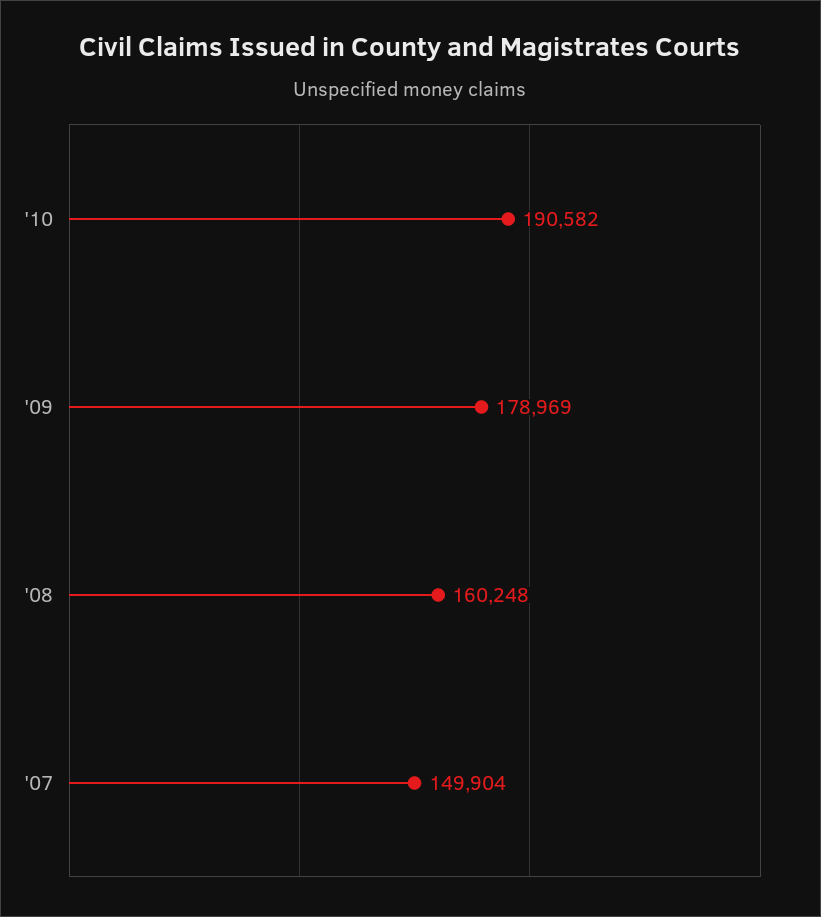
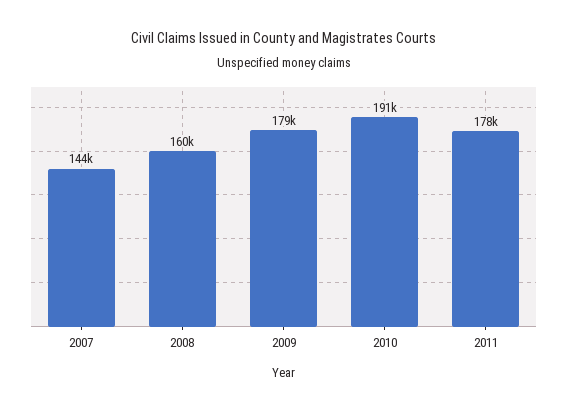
'07: 149904 -> 144000
2011: none -> 178000

